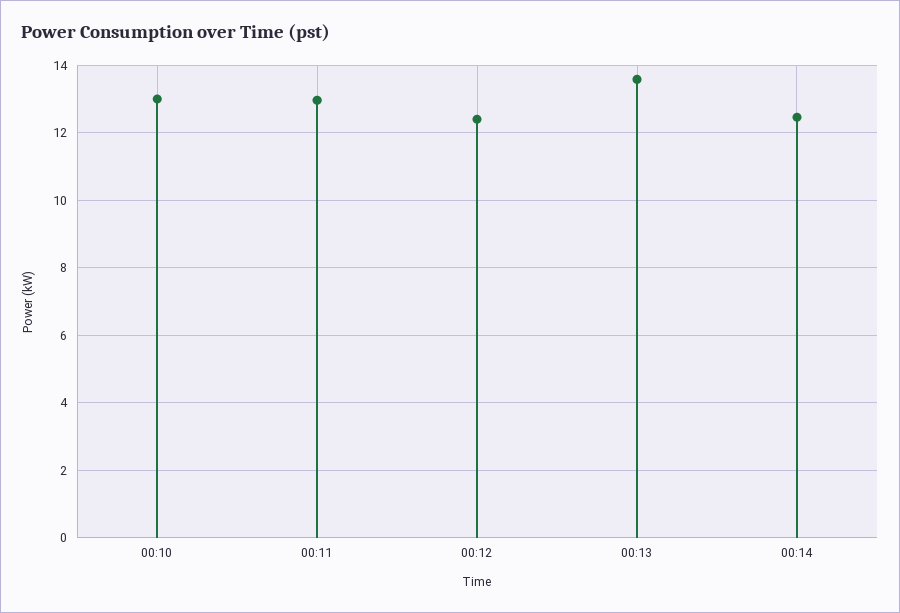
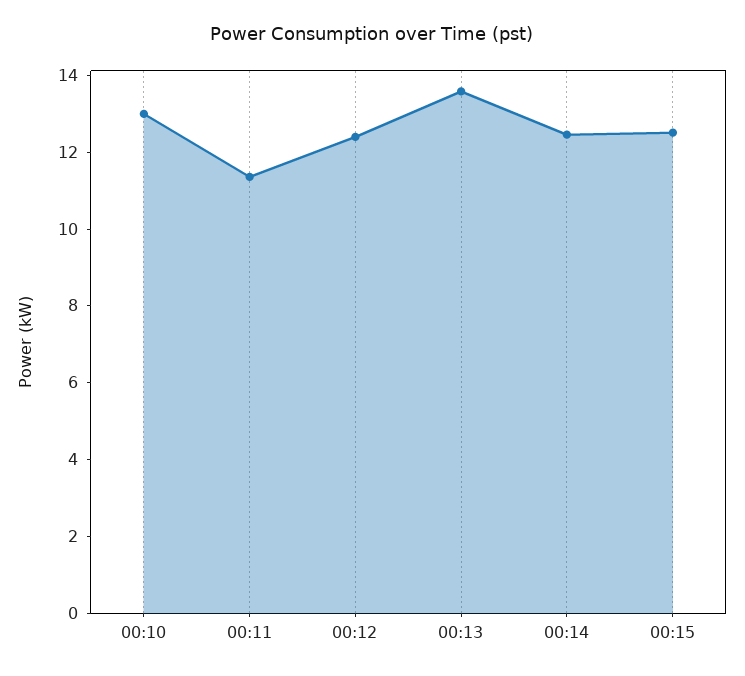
00:11: 13 -> 11.5
00:15: none -> 12.5

